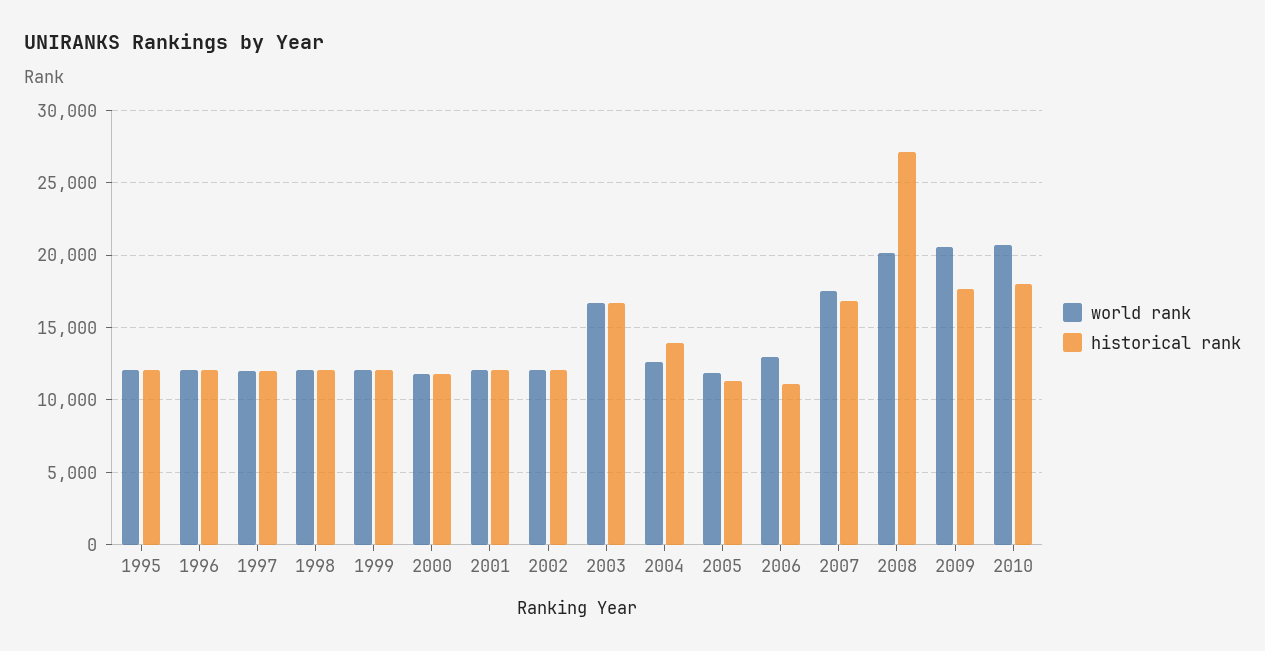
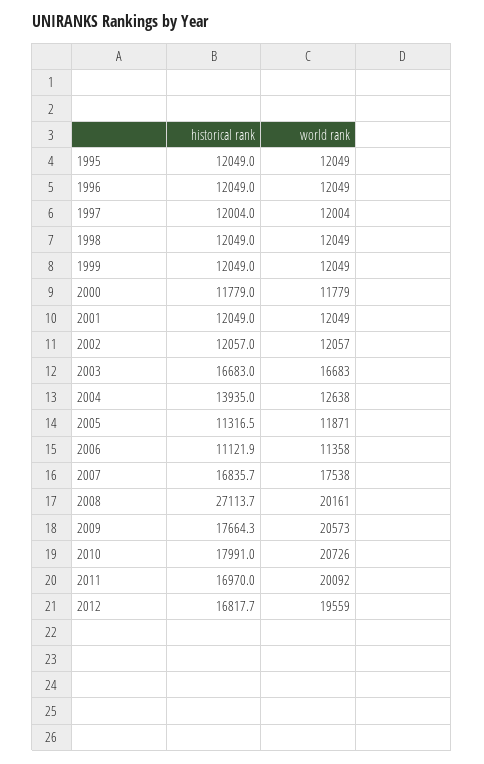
world rank, 2006: 13000 -> 11358
historical rank, 2011: none -> 16970
world rank, 2011: none -> 20092
historical rank, 2012: none -> 16817.7
world rank, 2012: none -> 19559

